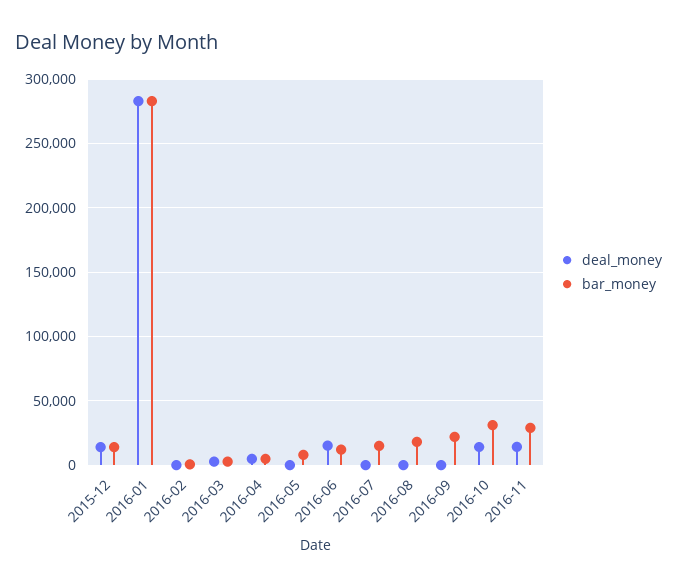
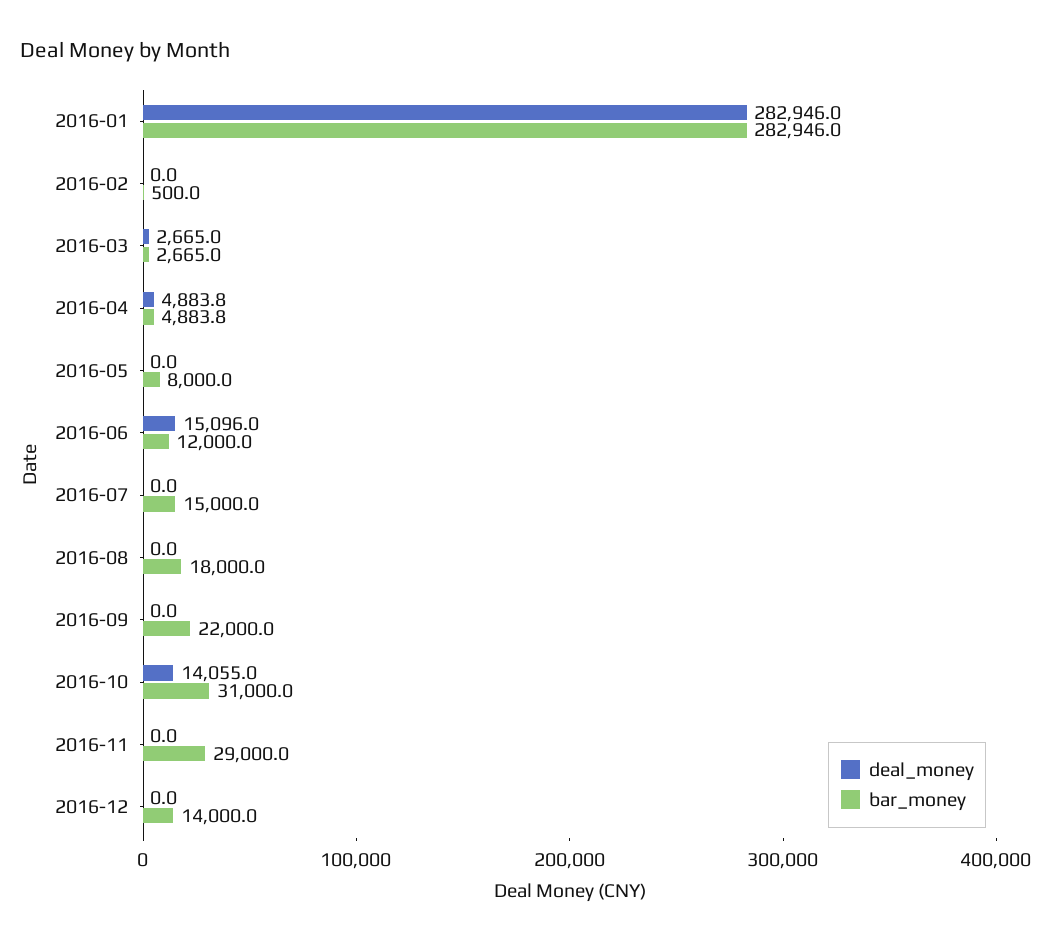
deal_money, 2015-12: 15000 -> none
bar_money, 2015-12: 15000 -> none
deal_money, 2016-11: 15000 -> 0
deal_money, 2016-12: none -> 0
bar_money, 2016-12: none -> 14000

